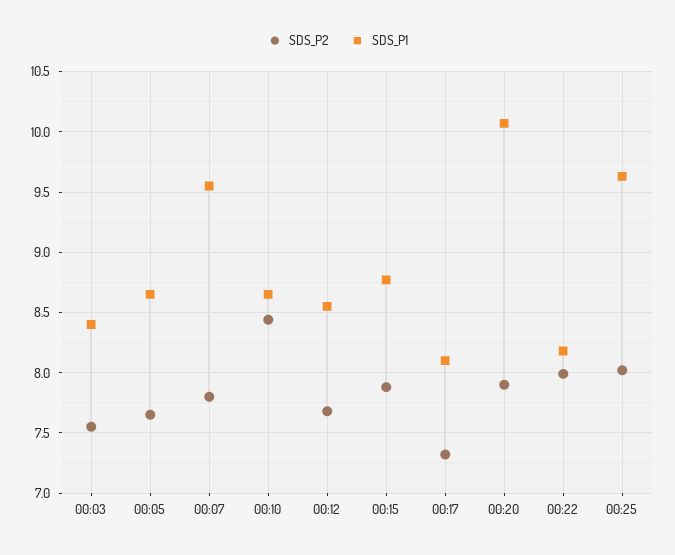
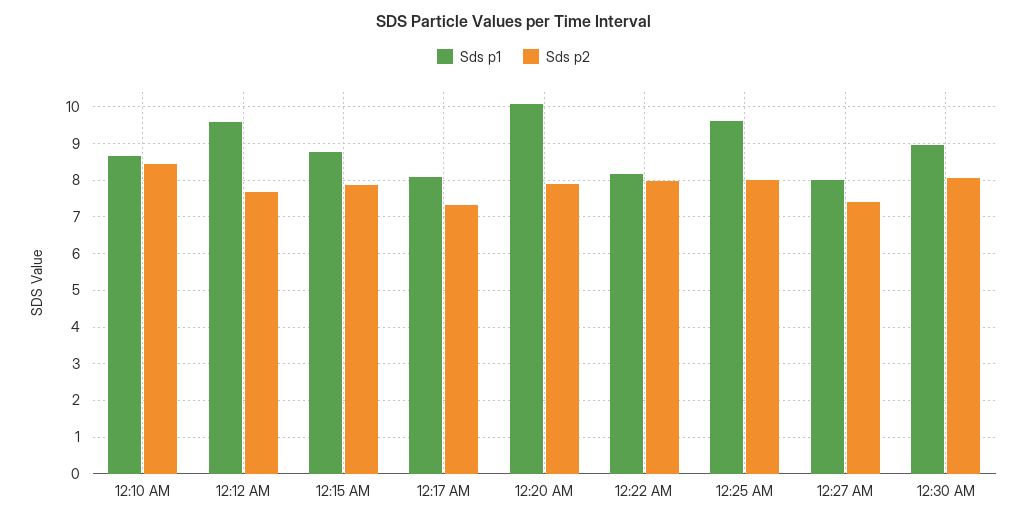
SDS_P2, 00:03: 7.55 -> none
SDS_P1, 00:03: 8.4 -> none
SDS_P2, 00:05: 7.65 -> none
SDS_P1, 00:05: 8.65 -> none
SDS_P2, 00:07: 7.8 -> none
SDS_P1, 00:07: 9.55 -> none
SDS_P1, 00:12: 8.55 -> 9.6
SDS_P1, 12:27 AM: none -> 8
SDS_P2, 12:27 AM: none -> 7.4
SDS_P1, 12:30 AM: none -> 9
SDS_P2, 12:30 AM: none -> 8

